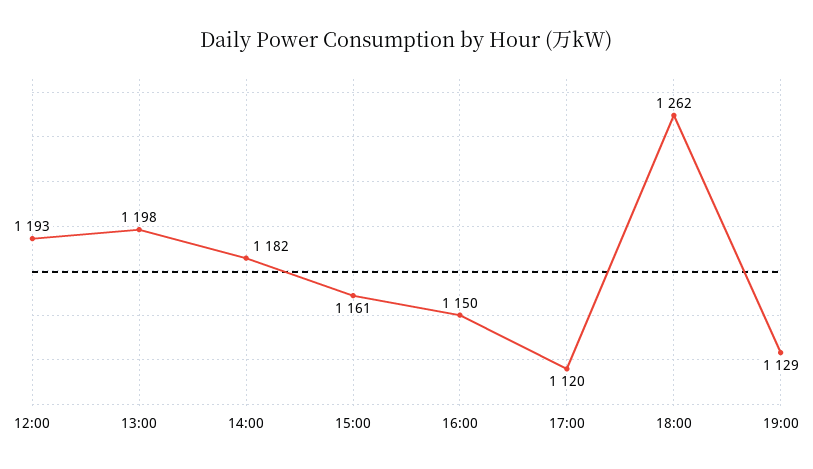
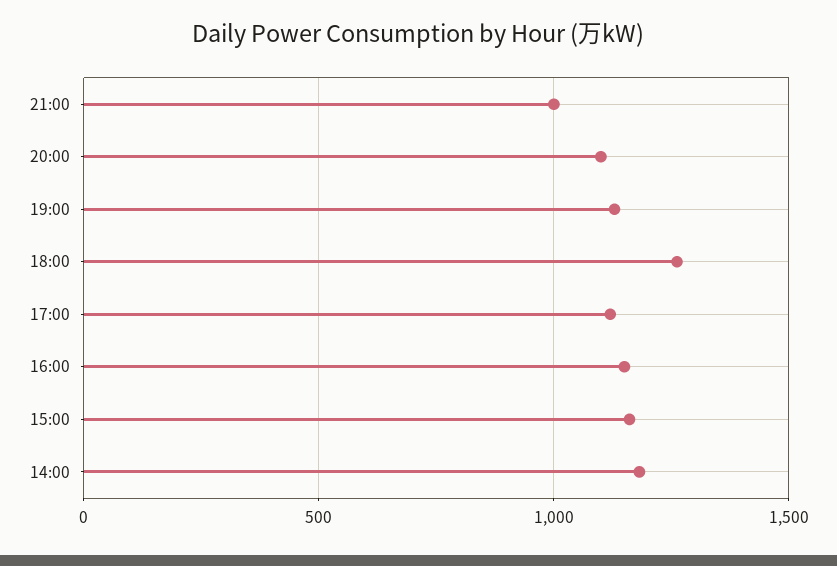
12:00: 1193 -> none
13:00: 1198 -> none
21:00: none -> 1000
20:00: none -> 1100

